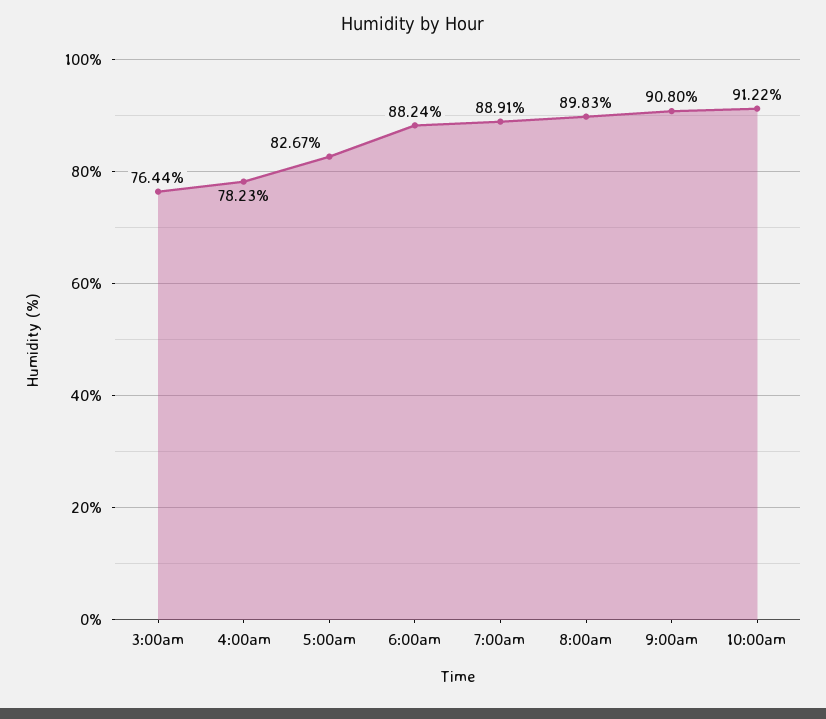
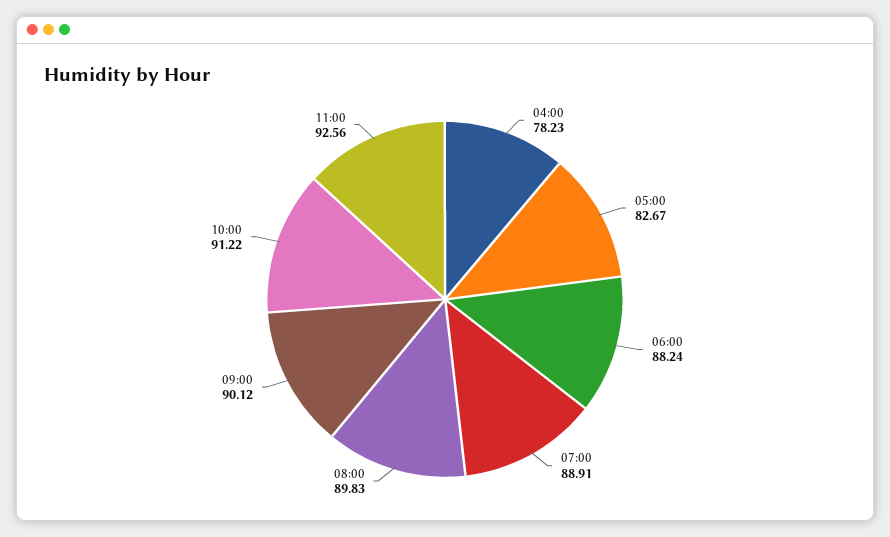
3:00am: 76.44 -> none
9:00am: 90.8 -> 90.12
11:00: none -> 92.56

